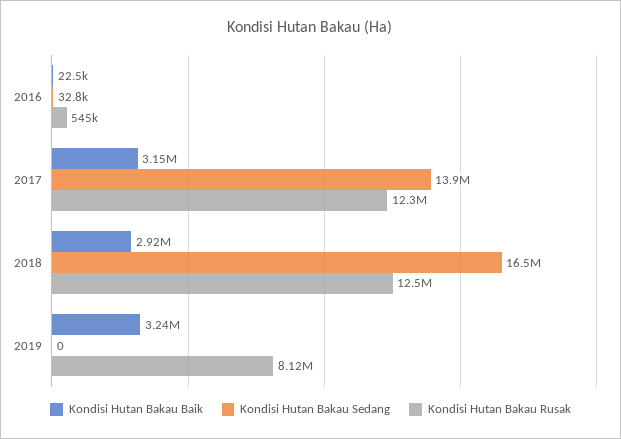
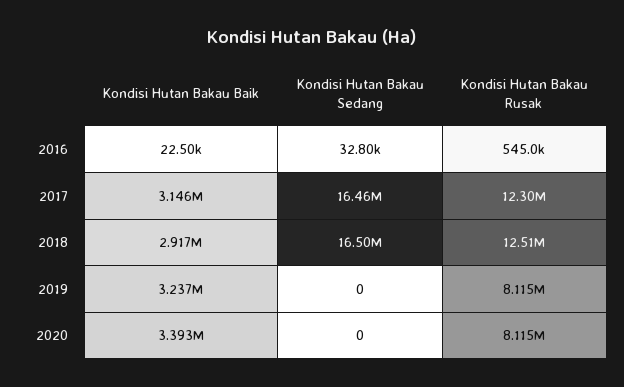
Kondisi Hutan Bakau Sedang, 2017: 13900000 -> 16460000
Kondisi Hutan Bakau Baik, 2020: none -> 3393000
Kondisi Hutan Bakau Sedang, 2020: none -> 0
Kondisi Hutan Bakau Rusak, 2020: none -> 8115000

